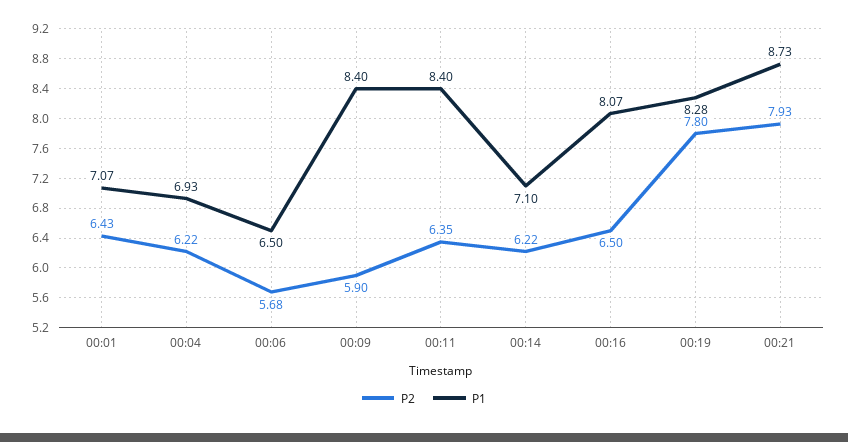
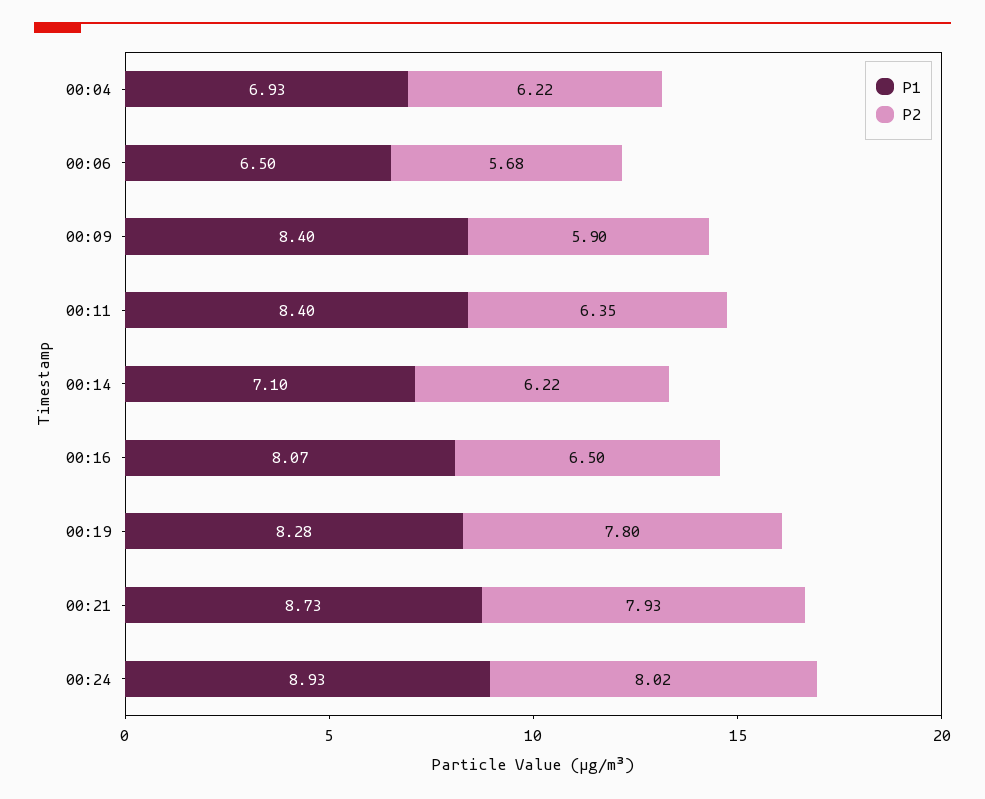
P2, 00:01: 6.43 -> none
P1, 00:01: 7.07 -> none
P1, 00:24: none -> 8.93
P2, 00:24: none -> 8.02

